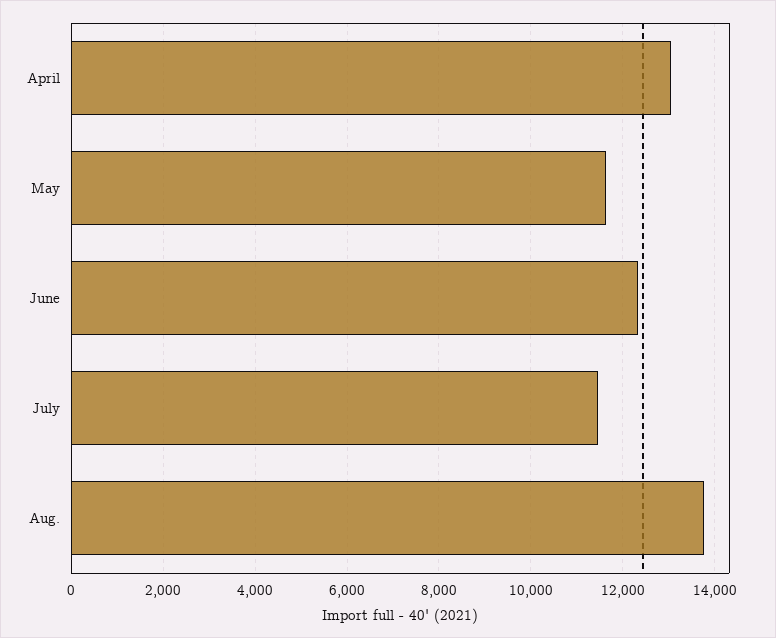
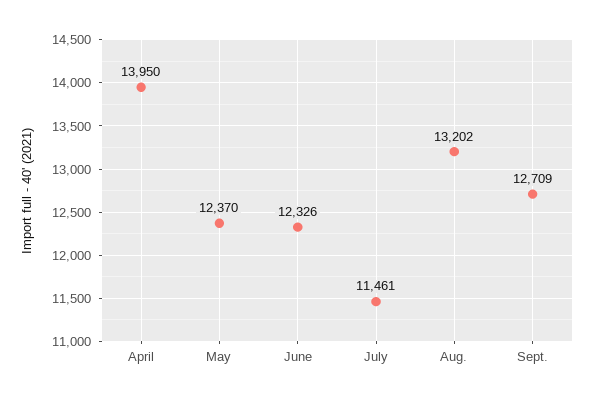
April: 13000 -> 13950
May: 11600 -> 12370
Aug.: 13800 -> 13202
Sept.: none -> 12709

